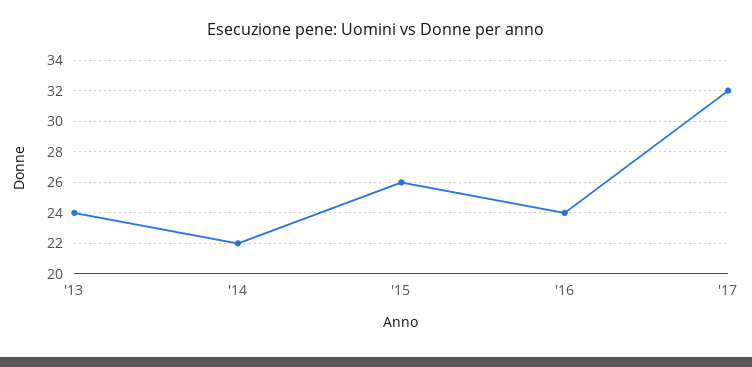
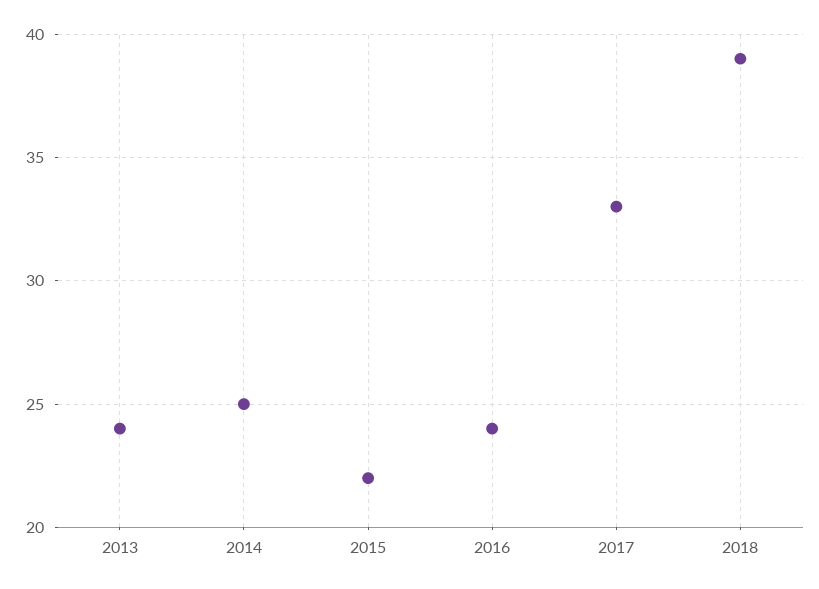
'14: 22 -> 25
'15: 26 -> 22
'17: 32 -> 33
2018: none -> 39

